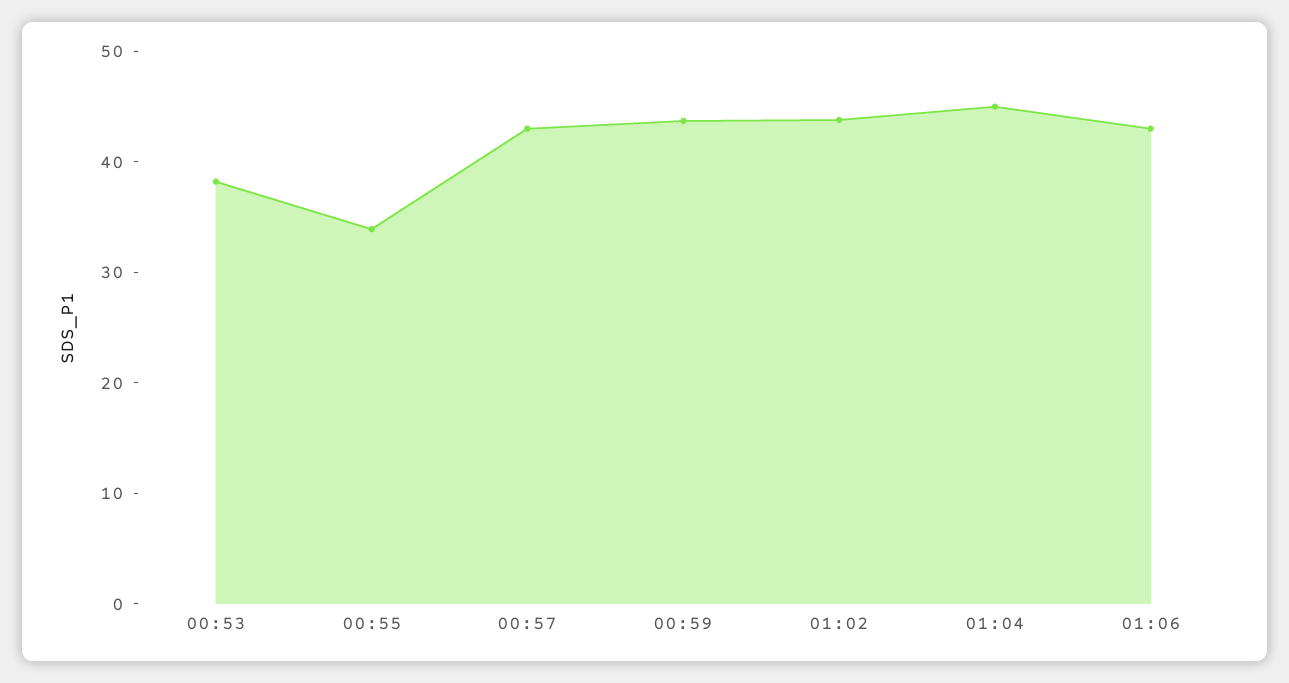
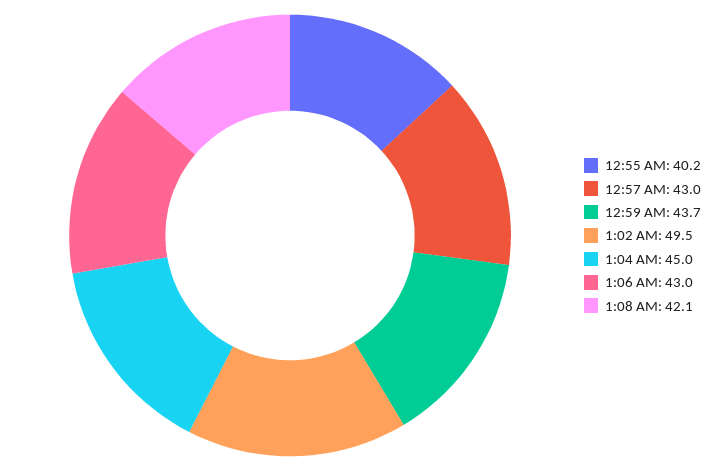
00:53: 38 -> none
00:55: 34 -> 40.2
01:02: 44 -> 49.5
1:08 AM: none -> 42.1

